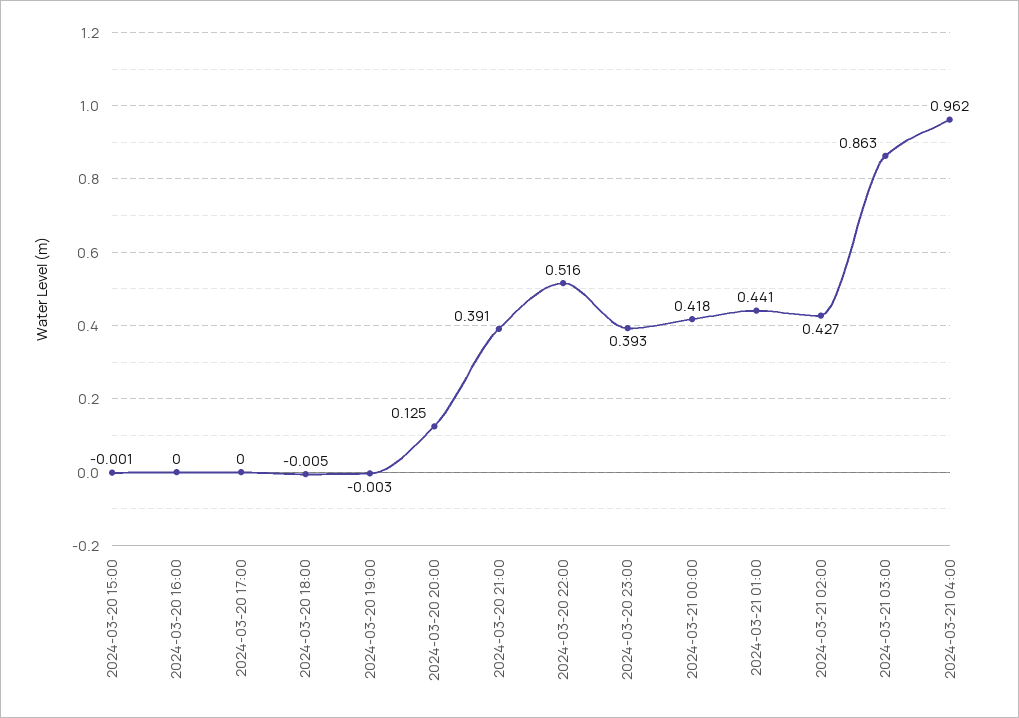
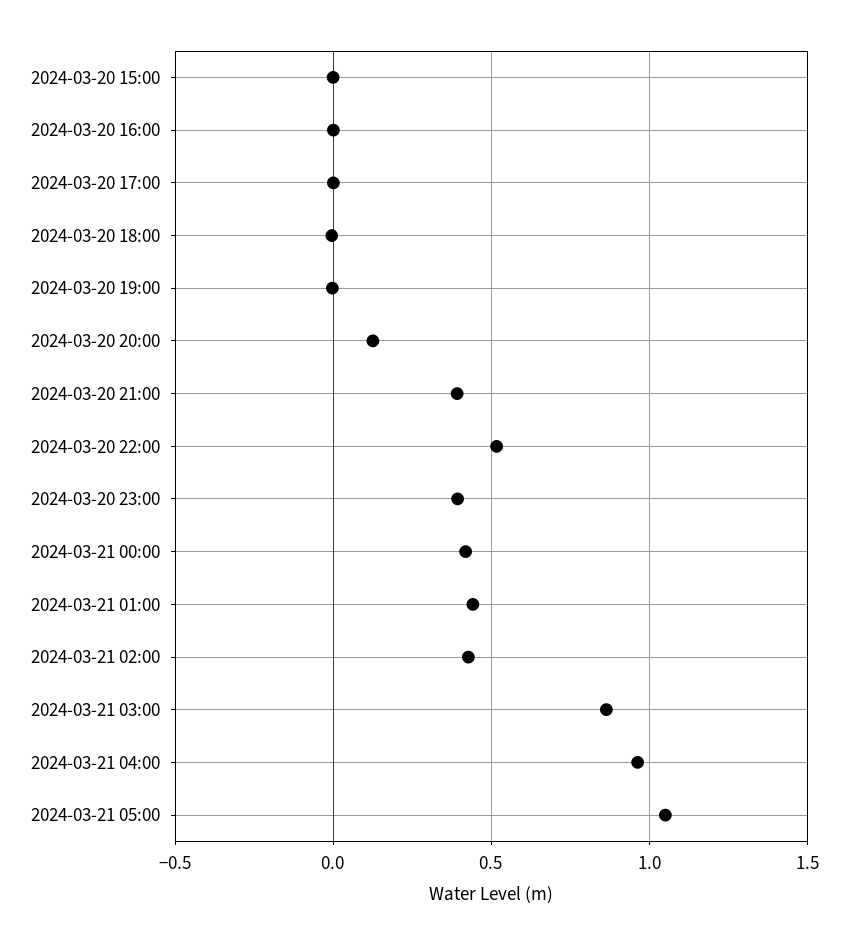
2024-03-21 05:00: none -> 1.05

